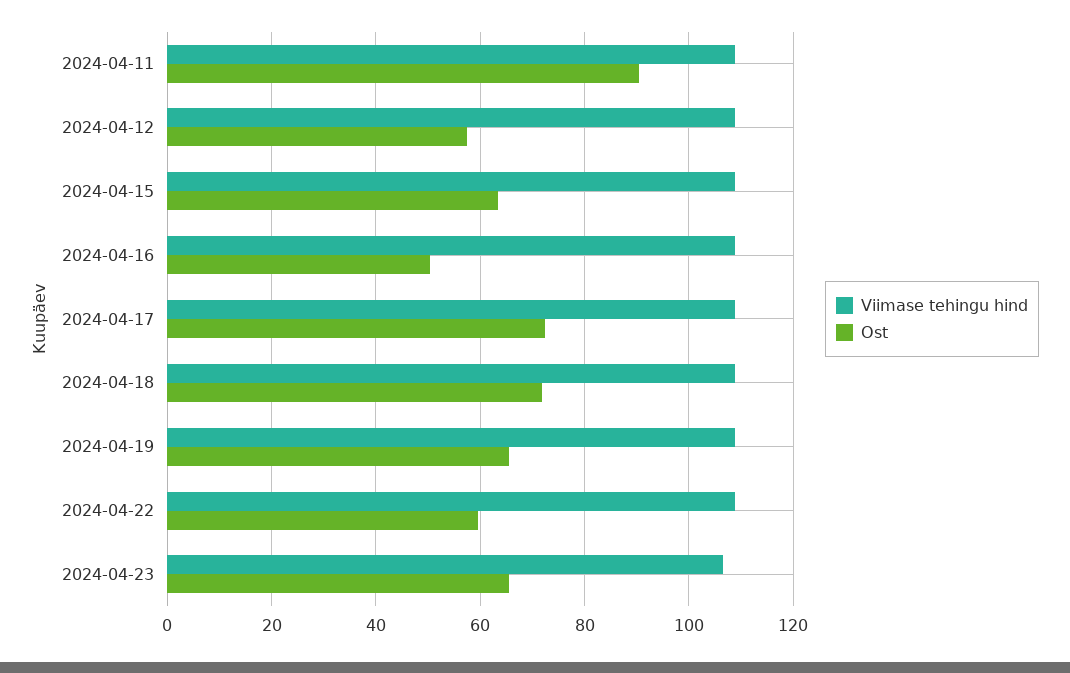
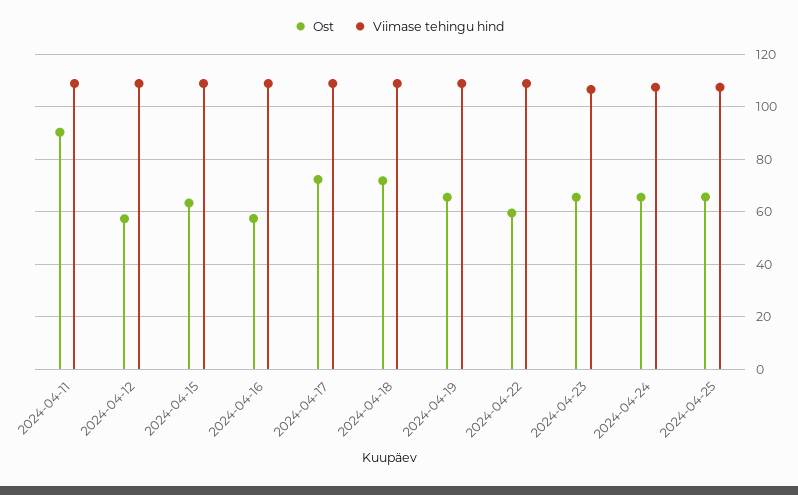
Ost, 2024-04-16: 50 -> 57.5
Ost, 2024-04-24: none -> 65
Viimase tehingu hind, 2024-04-24: none -> 107.5
Ost, 2024-04-25: none -> 65
Viimase tehingu hind, 2024-04-25: none -> 107.5

